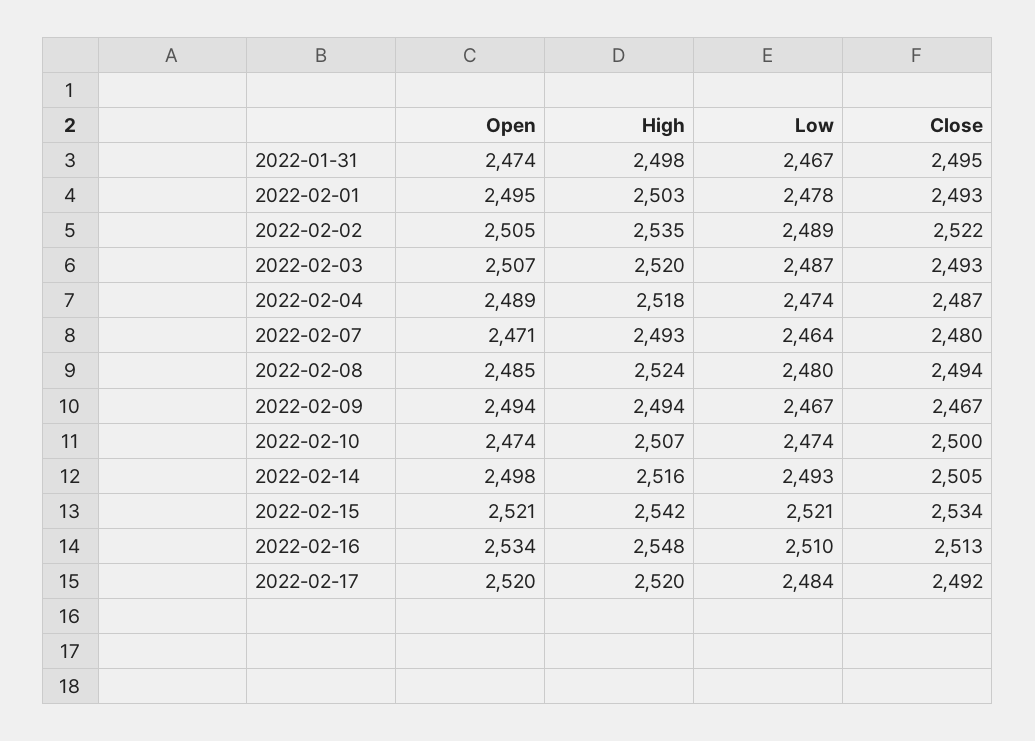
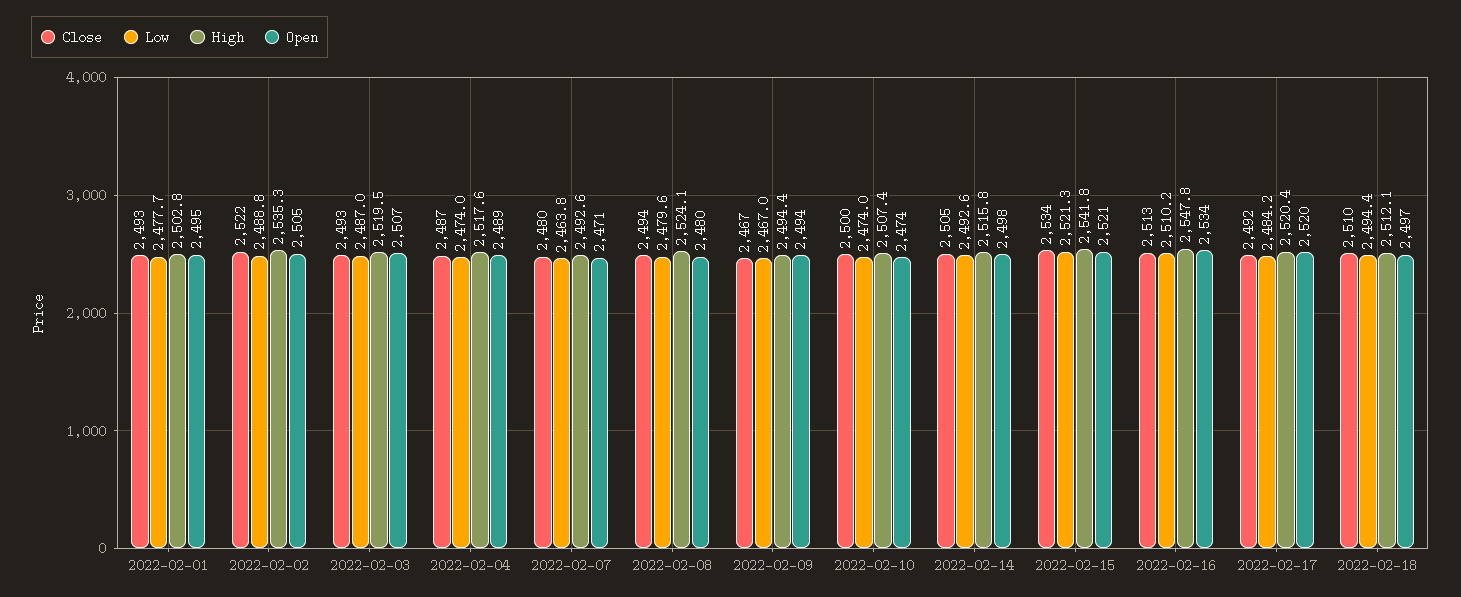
Open, 2022-01-31: 2474 -> none
High, 2022-01-31: 2498 -> none
Low, 2022-01-31: 2467 -> none
Close, 2022-01-31: 2495 -> none
Open, 2022-02-08: 2485 -> 2480
Close, 2022-02-18: none -> 2510
Low, 2022-02-18: none -> 2494.4
High, 2022-02-18: none -> 2512.1
Open, 2022-02-18: none -> 2497

